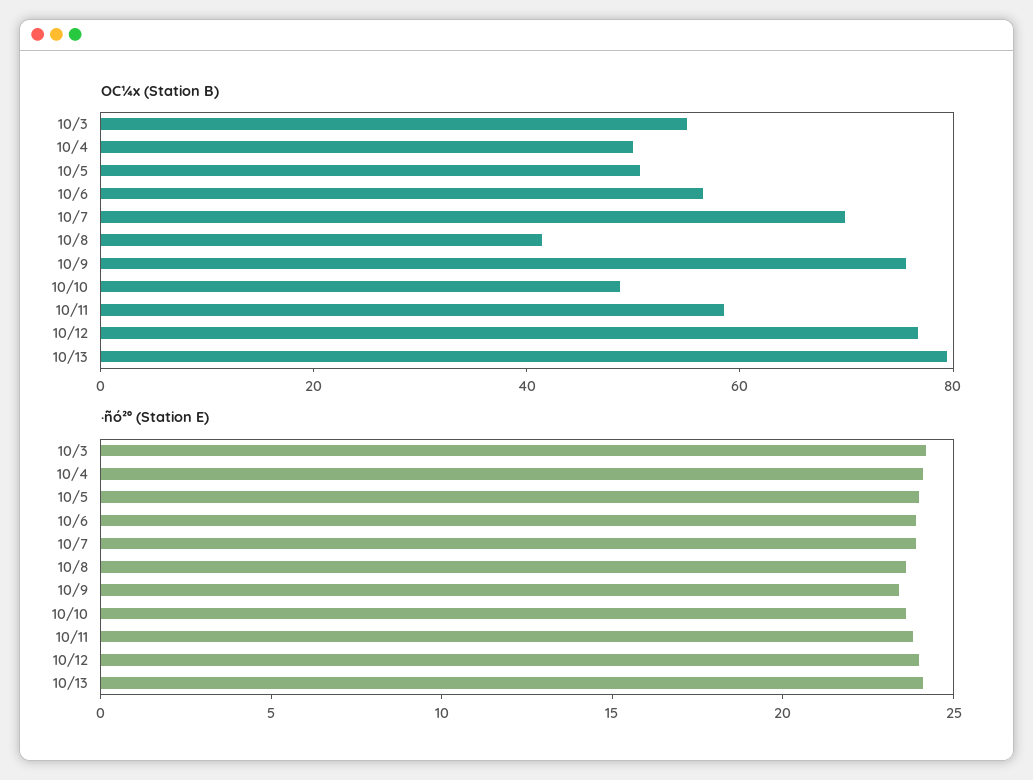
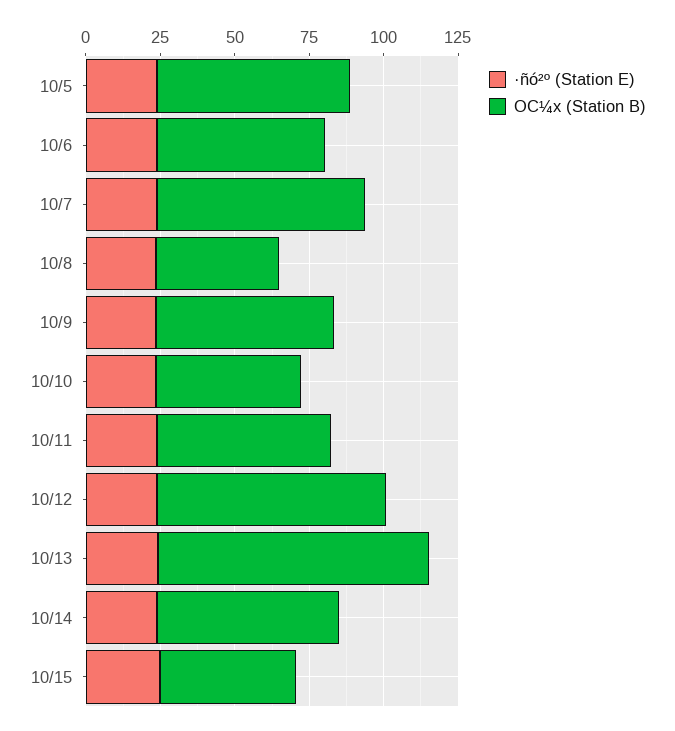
OC¼x (Station B), 10/3: 55 -> none
OC¼x (Station B), 10/4: 50 -> none
OC¼x (Station B), 10/5: 50 -> 65
OC¼x (Station B), 10/9: 75 -> 60
OC¼x (Station B), 10/13: 80 -> 90
·ñó²º (Station E), 10/3: 24 -> none
·ñó²º (Station E), 10/4: 24 -> none
·ñó²º (Station E), 10/14: none -> 25
OC¼x (Station B), 10/14: none -> 60
·ñó²º (Station E), 10/15: none -> 25
OC¼x (Station B), 10/15: none -> 45

